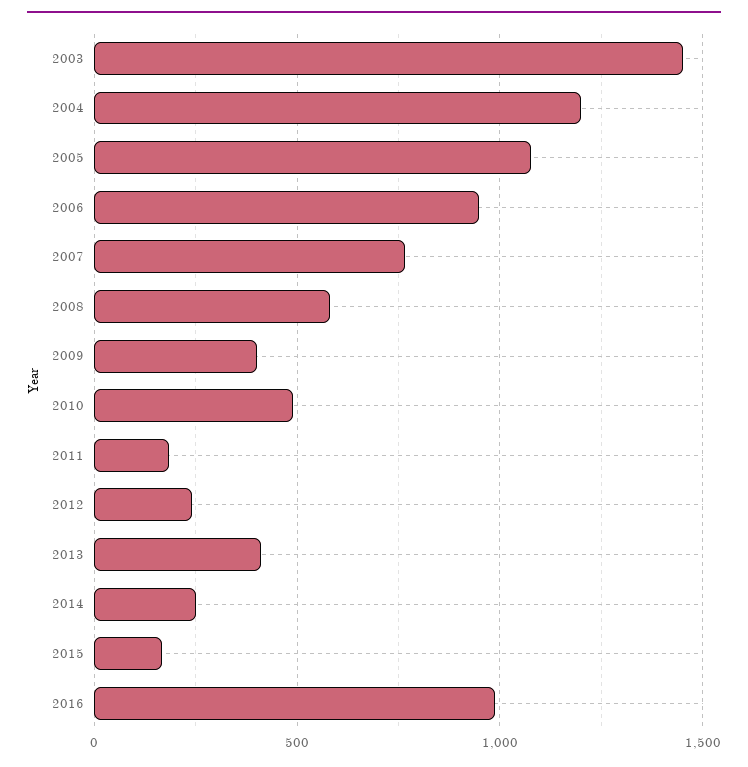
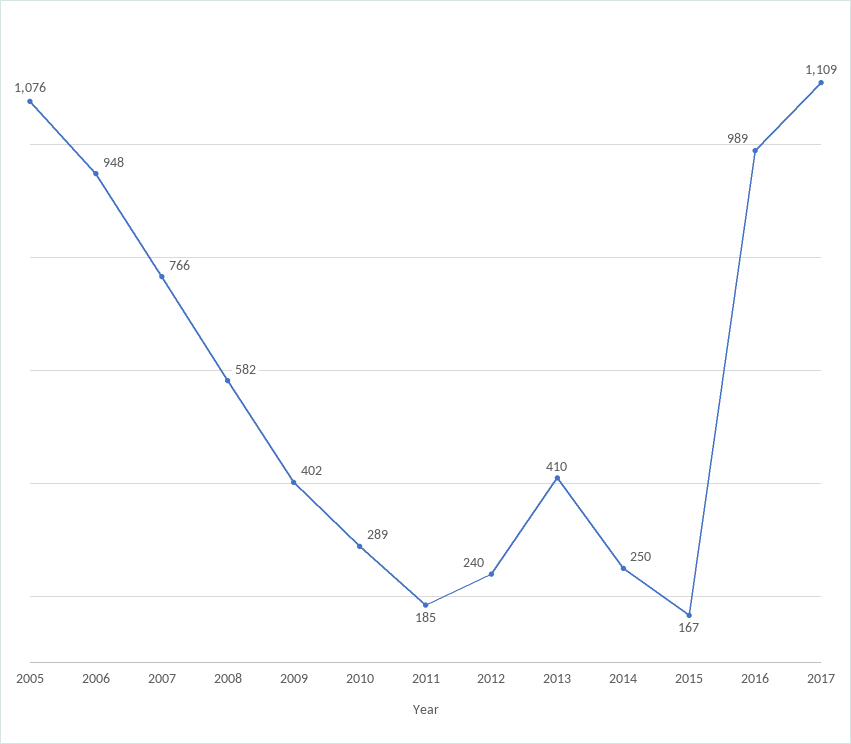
2003: 1450 -> none
2004: 1200 -> none
2010: 500 -> 289
2017: none -> 1109

